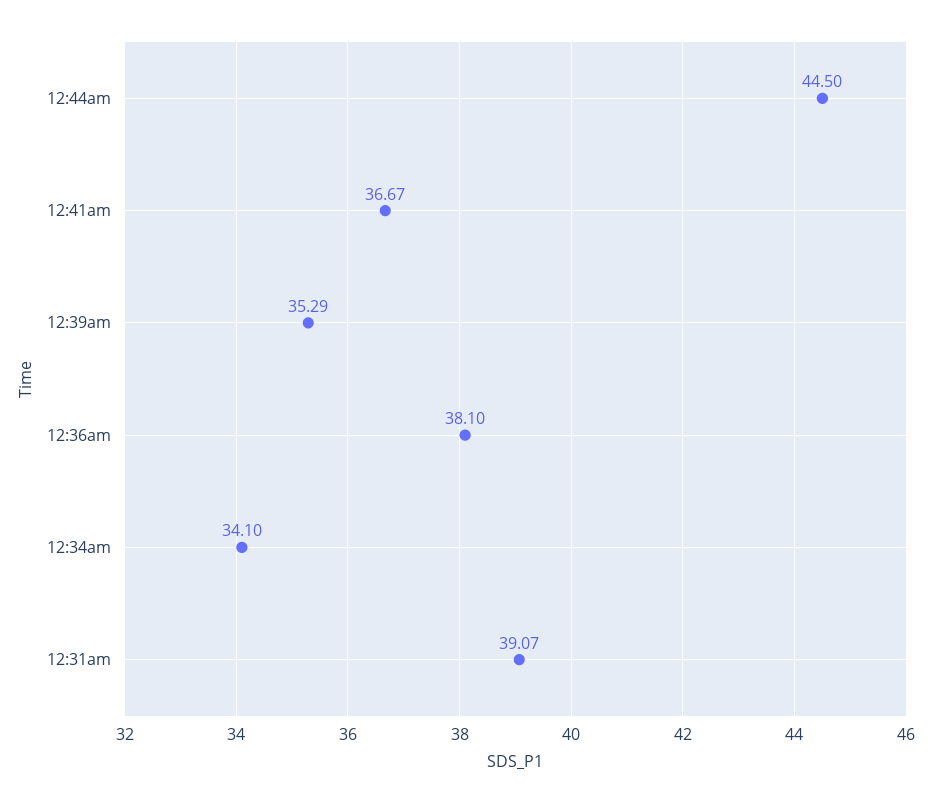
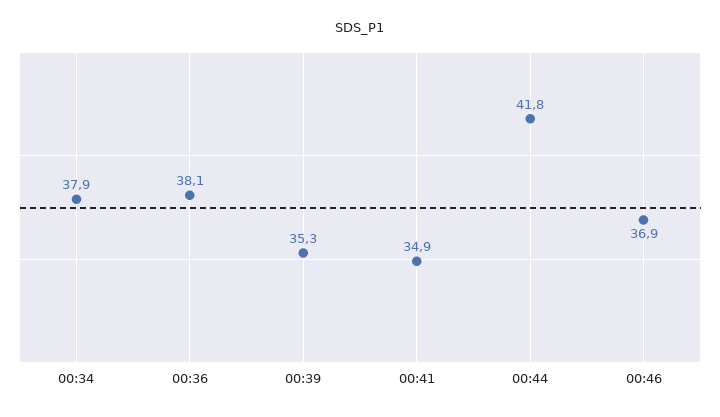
12:44am: 44.5 -> 41.8
12:41am: 36.67 -> 34.9
12:34am: 34.1 -> 37.9
12:31am: 39.07 -> none
00:46: none -> 36.9

